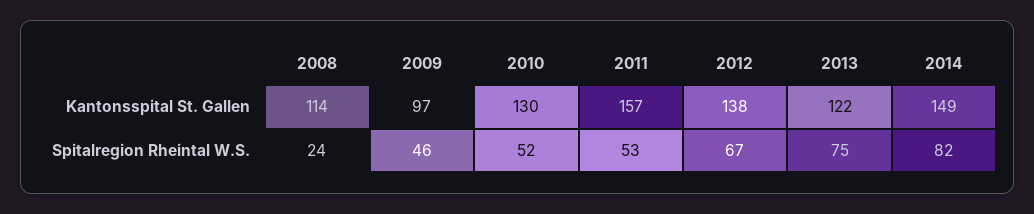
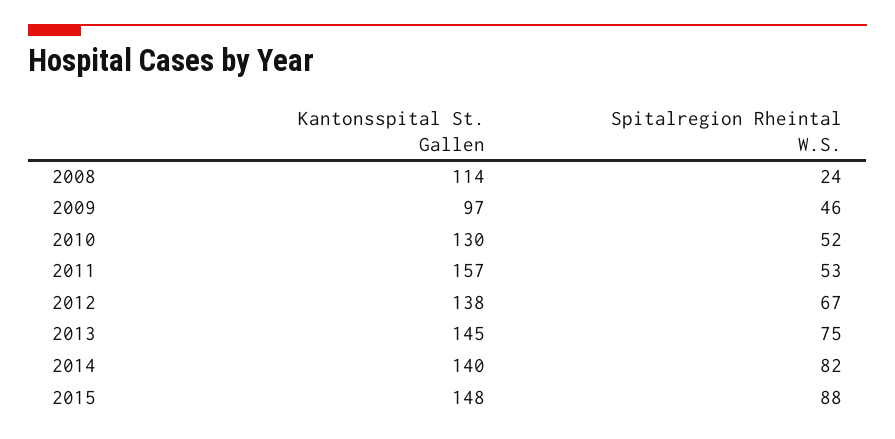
2013, Kantonsspital St. Gallen: 122 -> 145
2014, Kantonsspital St. Gallen: 149 -> 140
2015, Kantonsspital St. Gallen: none -> 148
2015, Spitalregion Rheintal W.S.: none -> 88

